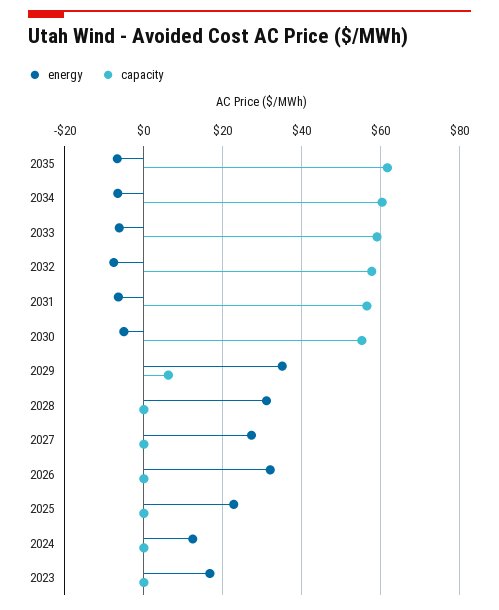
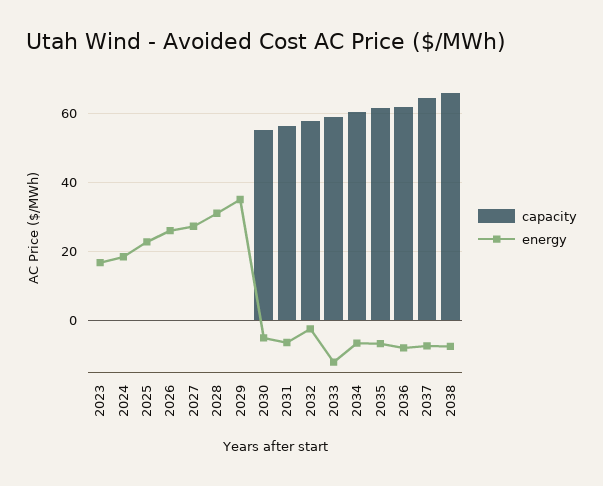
energy, 2033: -6 -> -12
energy, 2032: -8 -> -2
capacity, 2029: 6 -> 0
energy, 2026: 32 -> 26
energy, 2024: 12 -> 18
capacity, 2036: none -> 62
energy, 2036: none -> -8
capacity, 2037: none -> 64
energy, 2037: none -> -8
capacity, 2038: none -> 66
energy, 2038: none -> -8

